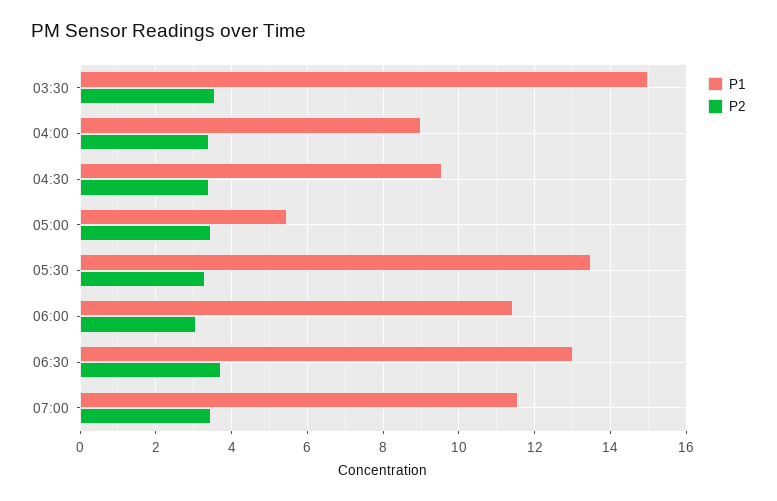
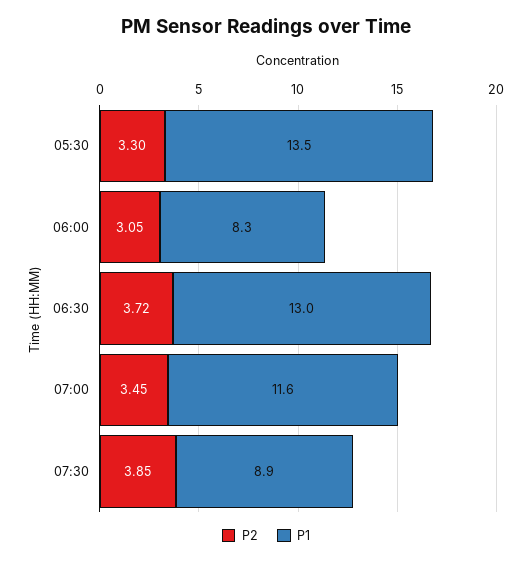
P1, 03:30: 15 -> none
P2, 03:30: 3.6 -> none
P1, 04:00: 9 -> none
P2, 04:00: 3.4 -> none
P1, 04:30: 9.6 -> none
P2, 04:30: 3.4 -> none
P1, 05:00: 5.4 -> none
P2, 05:00: 3.4 -> none
P1, 06:00: 11.4 -> 8.3
P2, 07:30: none -> 3.85
P1, 07:30: none -> 8.9

